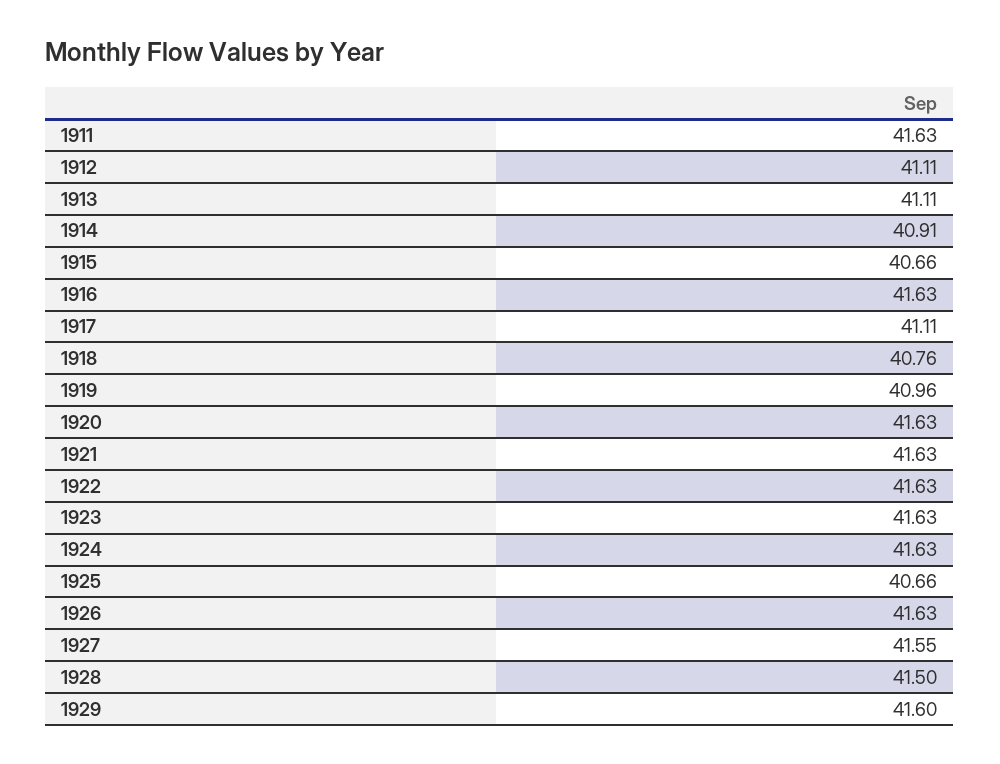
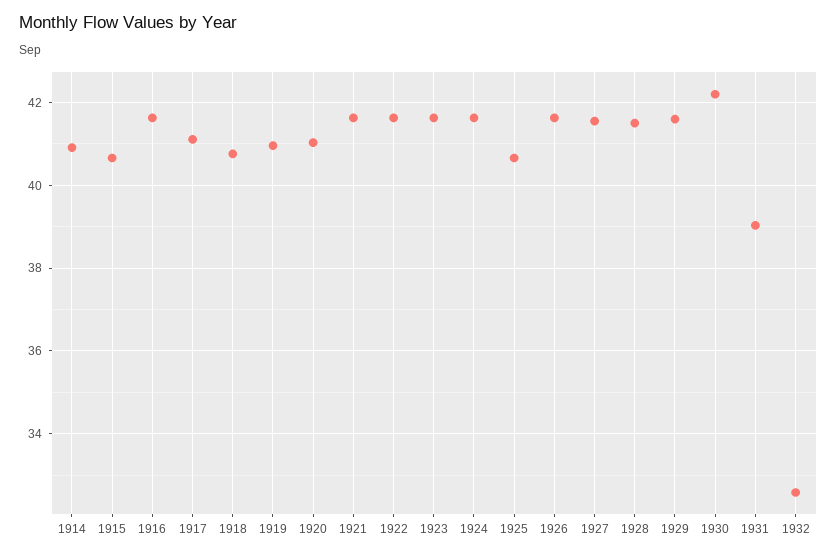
1911: 41.63 -> none
1912: 41.11 -> none
1913: 41.11 -> none
1920: 41.63 -> 41
1930: none -> 42.2
1931: none -> 39
1932: none -> 32.6

